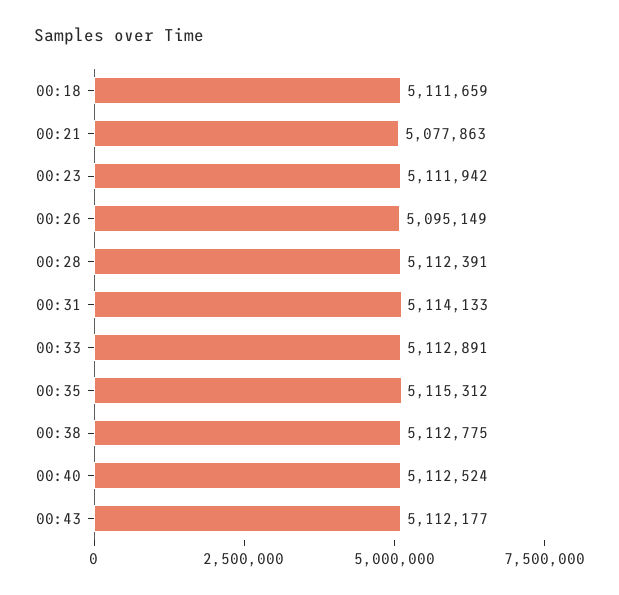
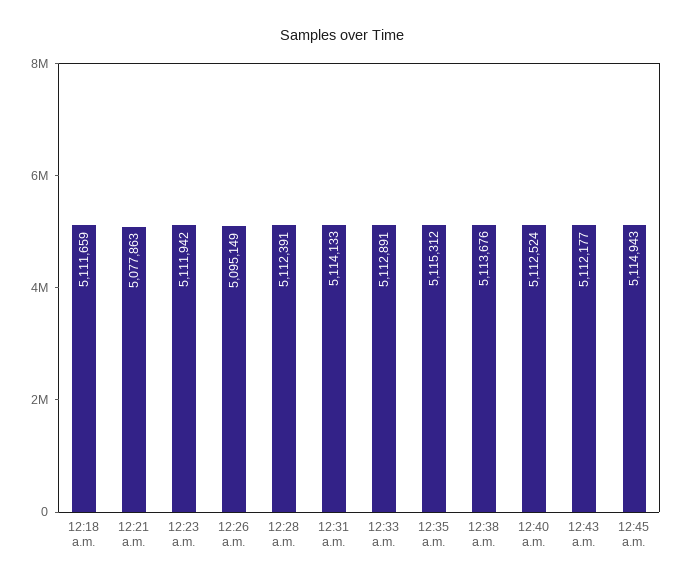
00:38: 5112775 -> 5113676
12:45 a.m.: none -> 5114943

